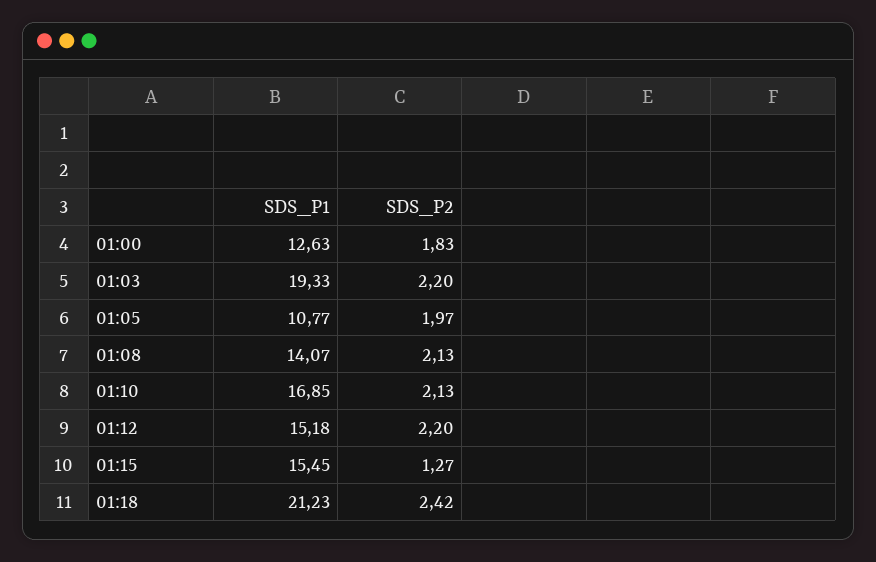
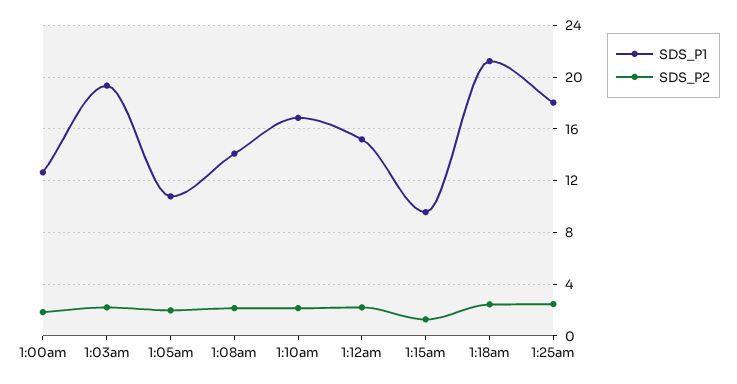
SDS_P1, 01:15: 15.45 -> 9.5
SDS_P1, 1:25am: none -> 18
SDS_P2, 1:25am: none -> 2.5

